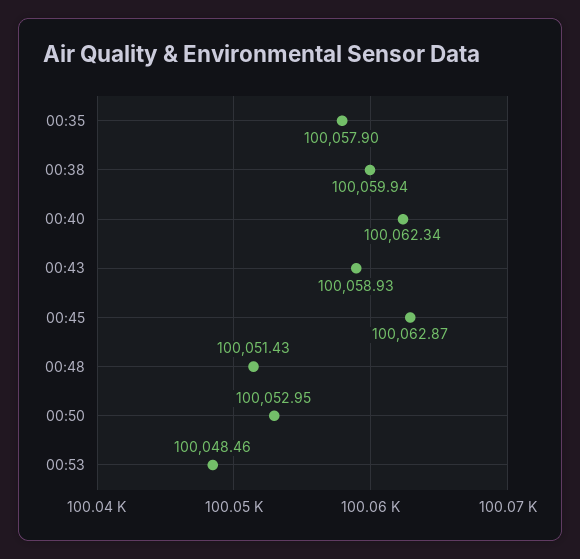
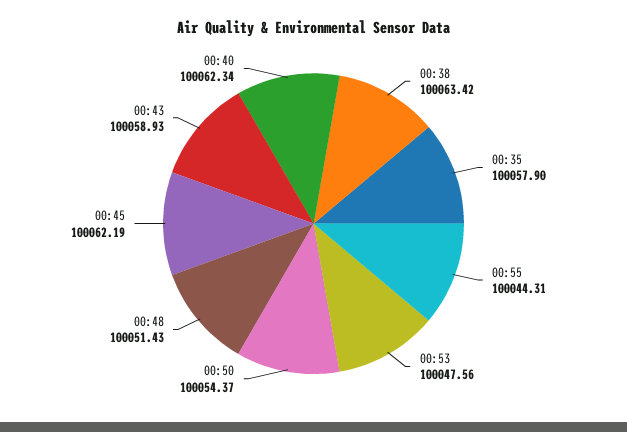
00:38: 100059.94 -> 100063.42
00:45: 100062.87 -> 100062.19
00:50: 100052.95 -> 100054.37
00:53: 100048.46 -> 100047.56
00:55: none -> 100044.31

